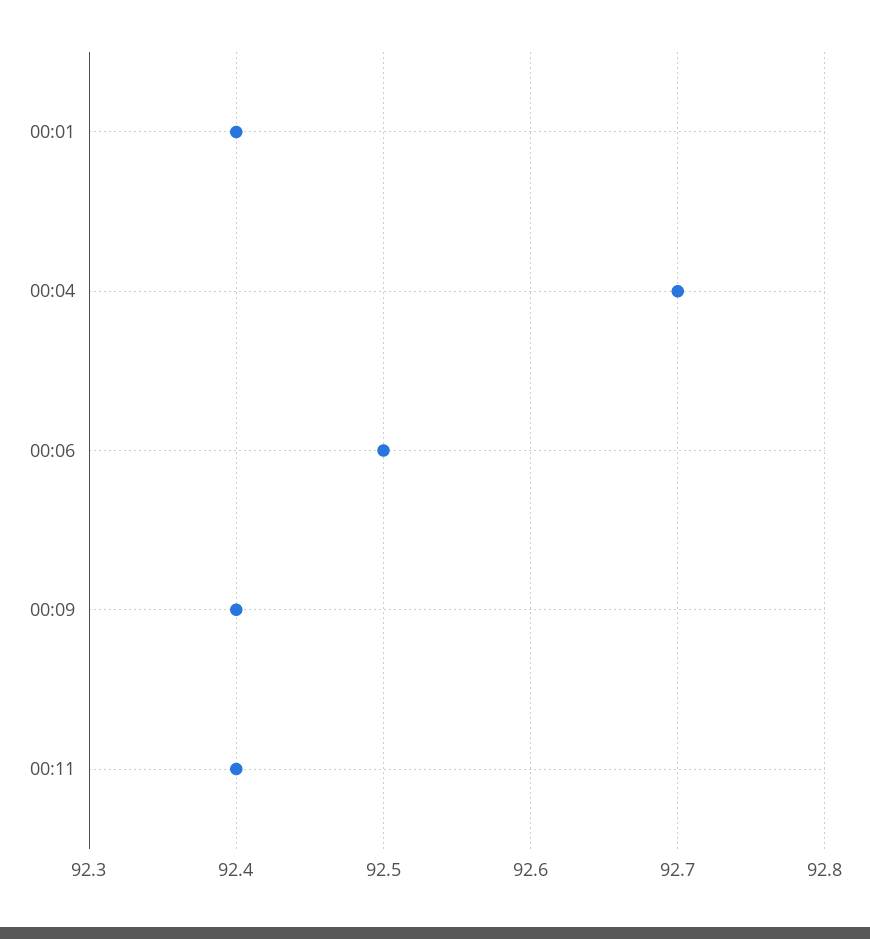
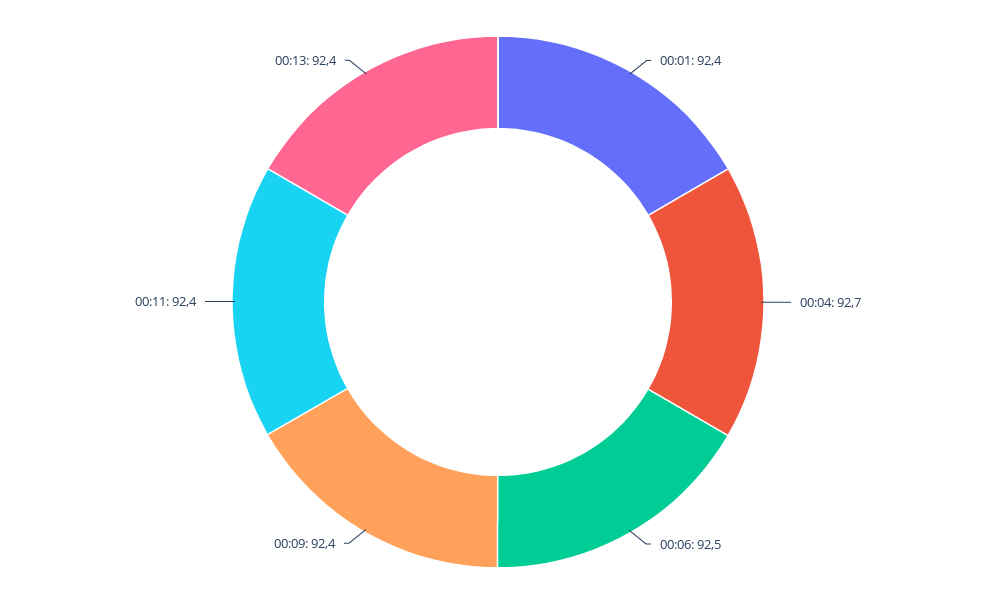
00:13: none -> 92.4

